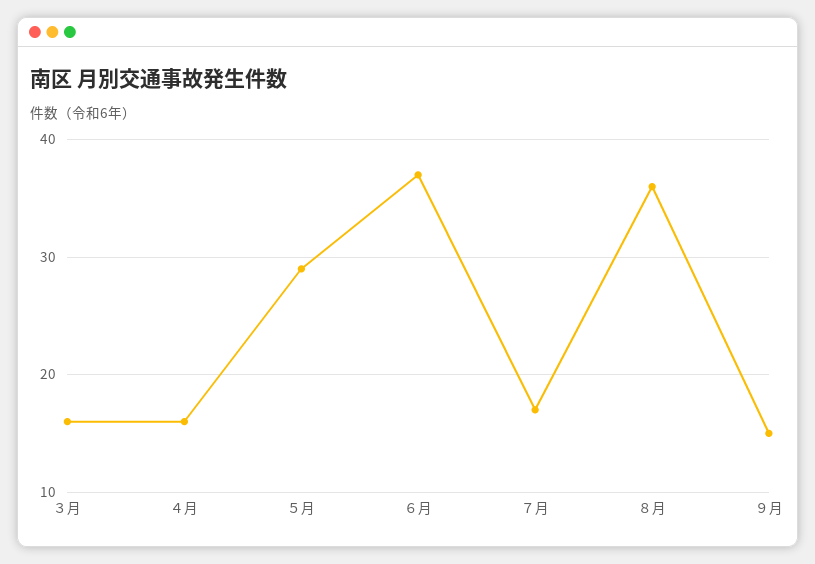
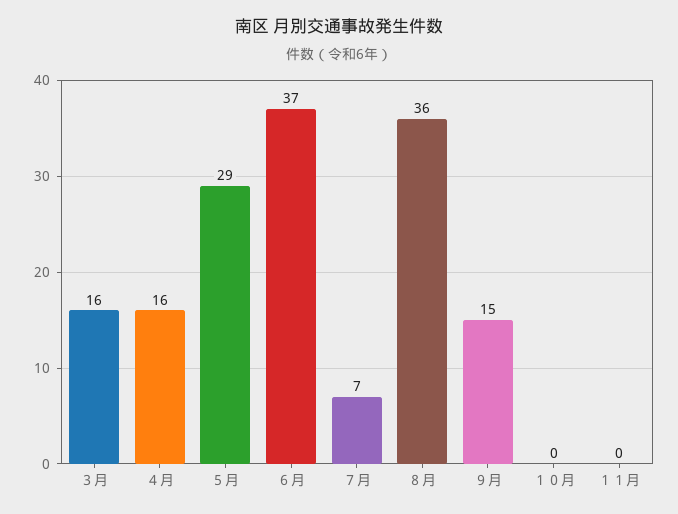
７月: 17 -> 7
１０月: none -> 0
１１月: none -> 0

